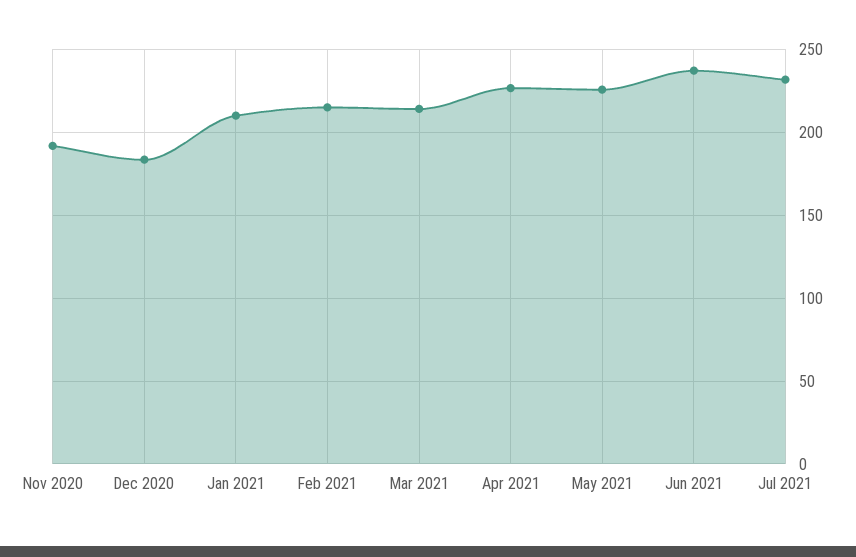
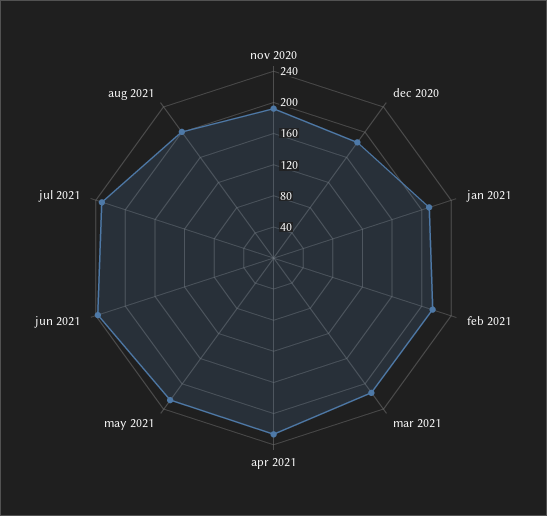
aug 2021: none -> 200

